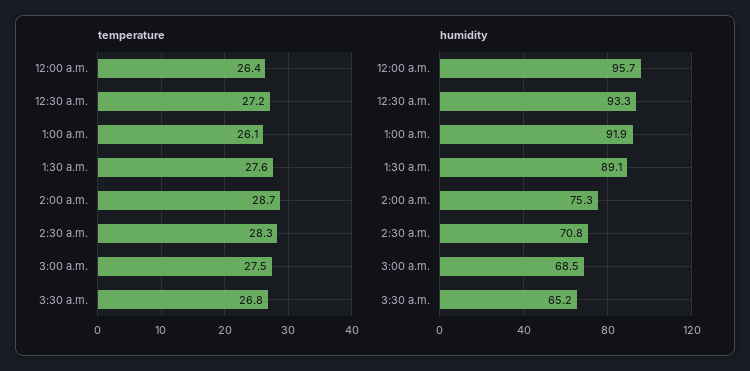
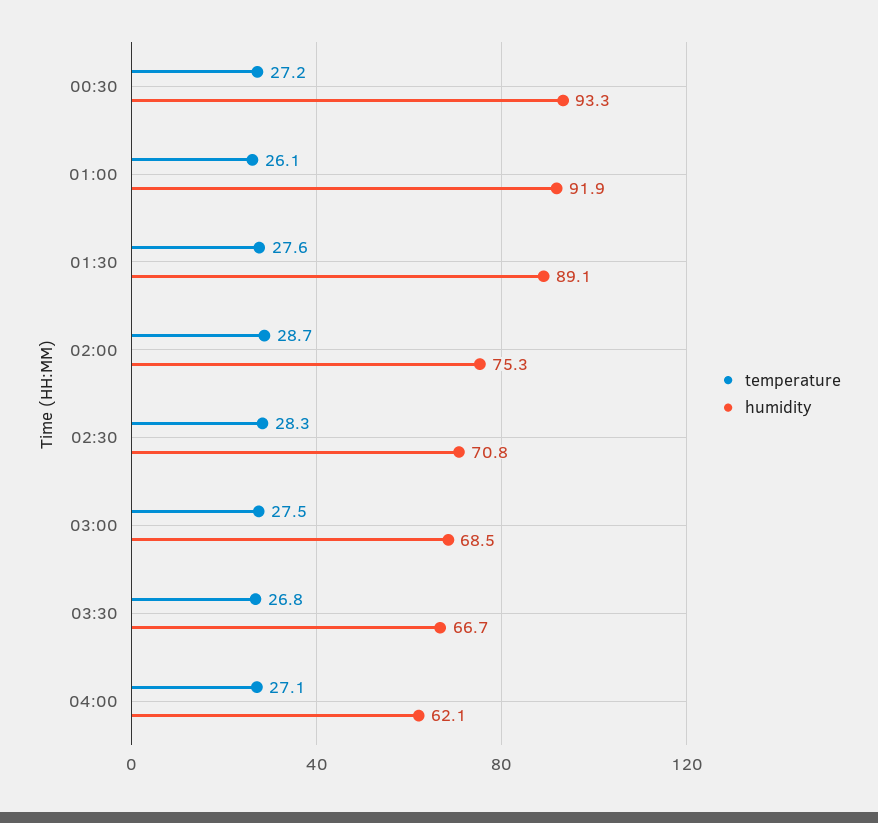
temperature, 12:00 a.m.: 26.4 -> none
humidity, 12:00 a.m.: 95.7 -> none
humidity, 3:30 a.m.: 65.2 -> 66.7
temperature, 04:00: none -> 27.1
humidity, 04:00: none -> 62.1

